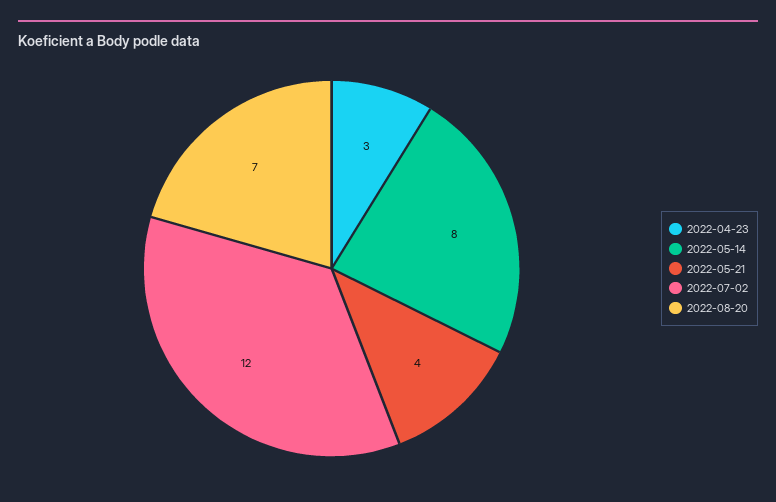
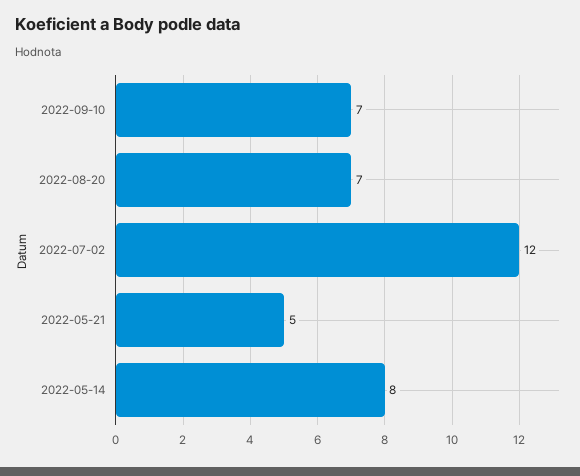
2022-04-23: 3 -> none
2022-05-21: 4 -> 5
2022-09-10: none -> 7

